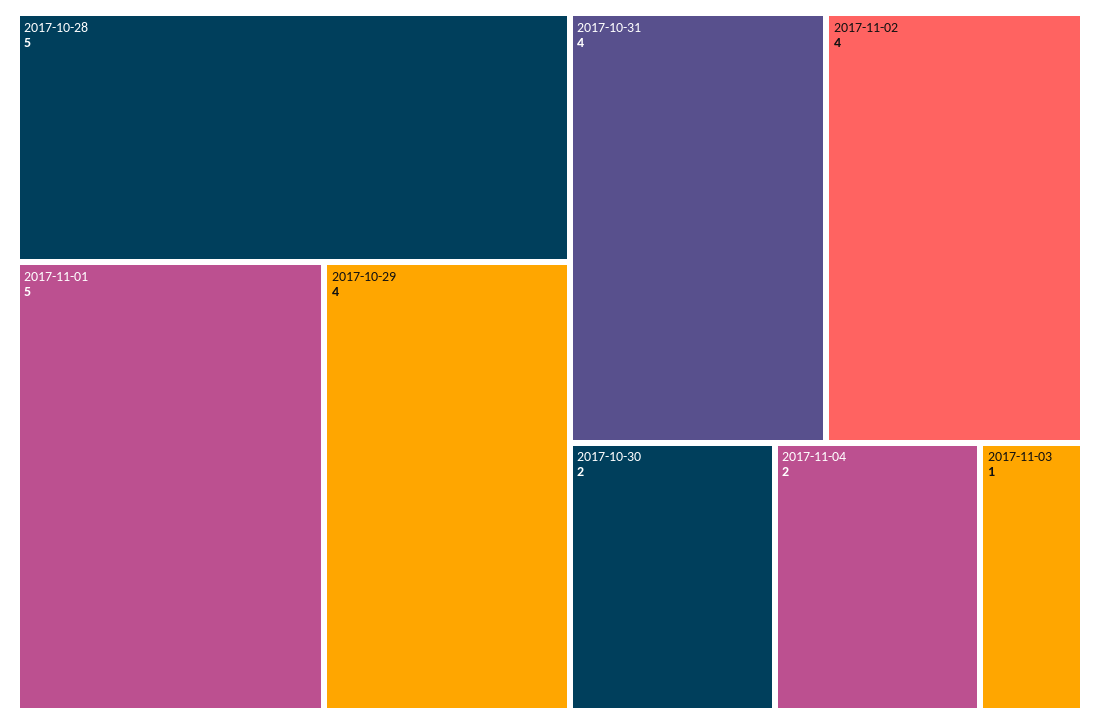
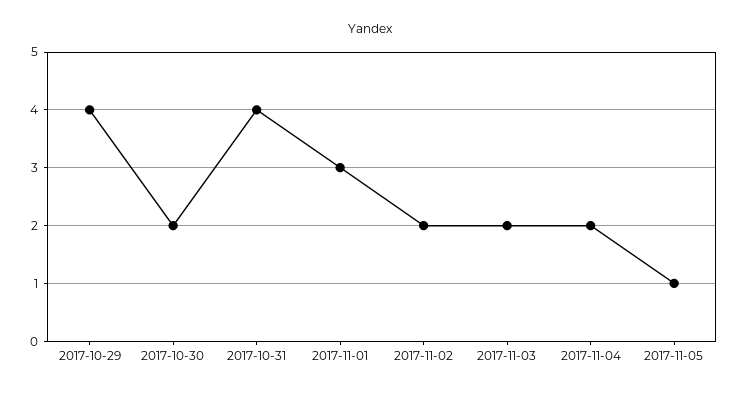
2017-10-28: 5 -> none
2017-11-01: 5 -> 3
2017-11-02: 4 -> 2
2017-11-03: 1 -> 2
2017-11-05: none -> 1

